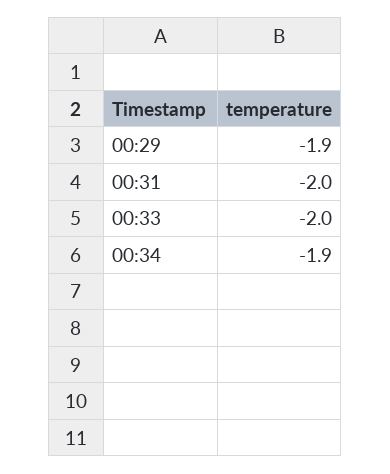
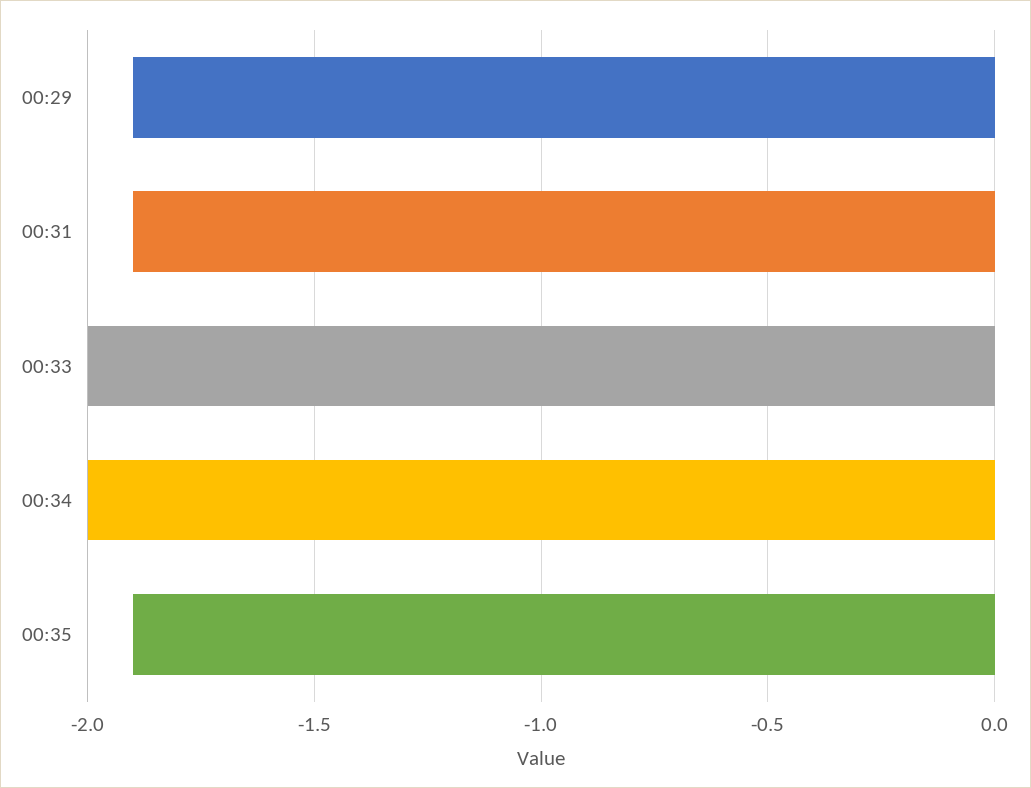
00:31: -2 -> -1.9
00:34: -1.9 -> -2
00:35: none -> -1.9

